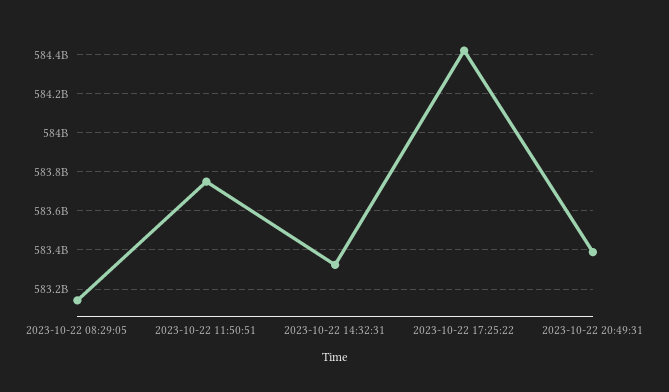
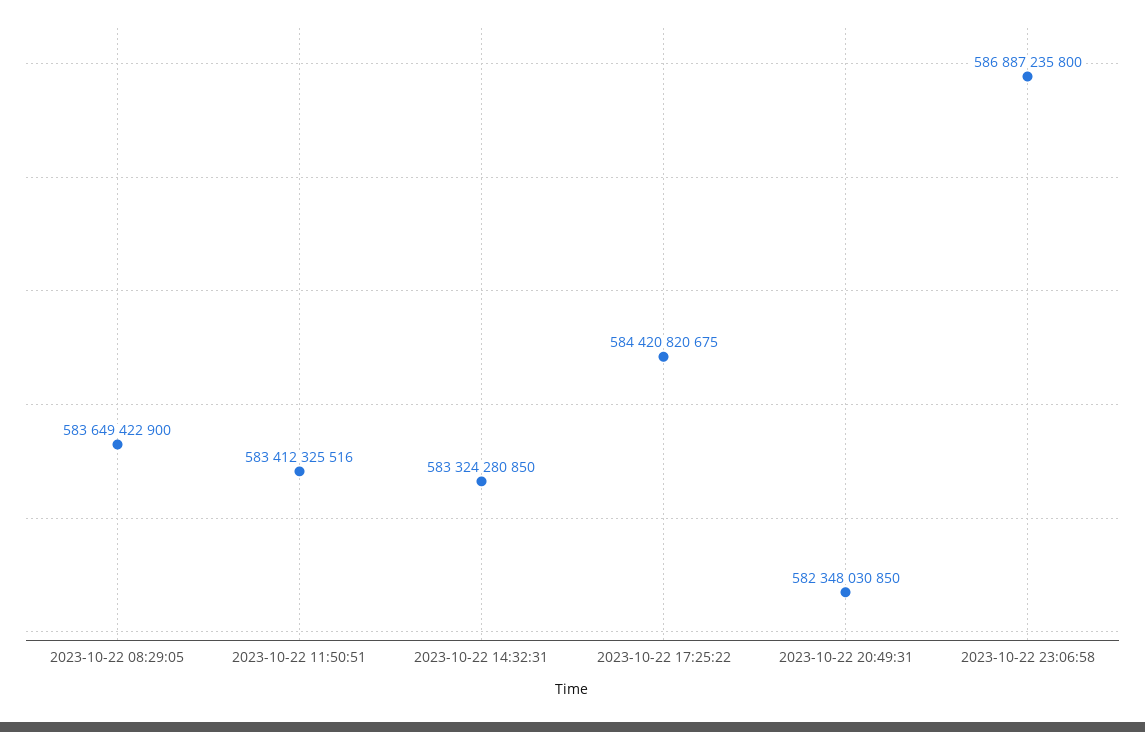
2023-10-22 08:29:05: 583150000000 -> 583649422900
2023-10-22 11:50:51: 583750000000 -> 583412325516
2023-10-22 20:49:31: 583400000000 -> 582348030850
2023-10-22 23:06:58: none -> 586887235800

